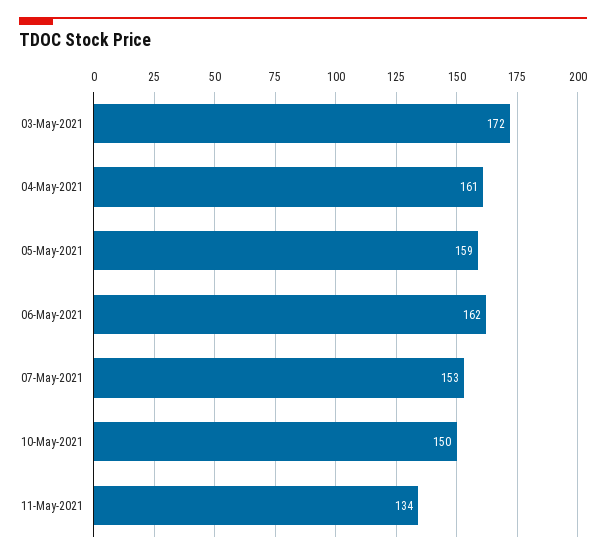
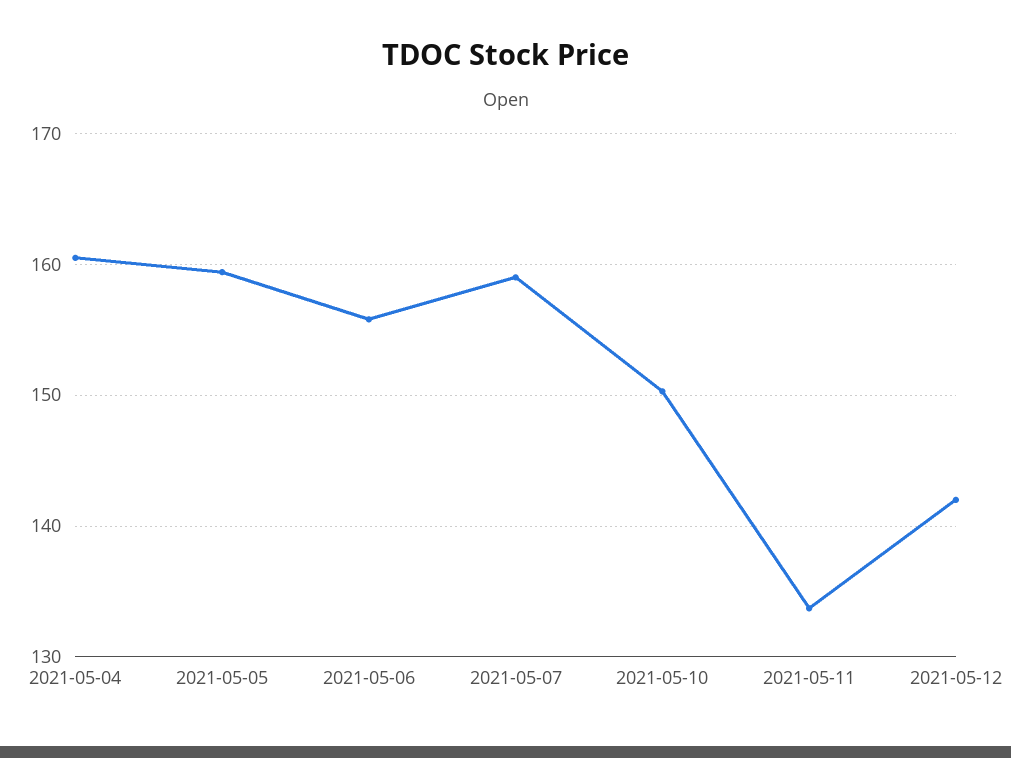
03-May-2021: 172 -> none
06-May-2021: 162 -> 156
07-May-2021: 153 -> 159
2021-05-12: none -> 142

